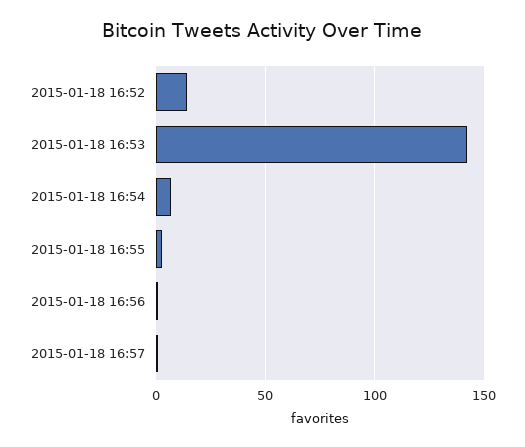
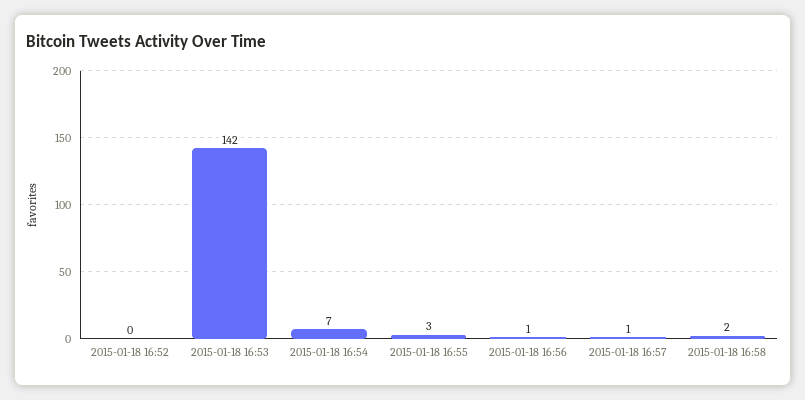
2015-01-18 16:52: 15 -> 0
2015-01-18 16:58: none -> 2

